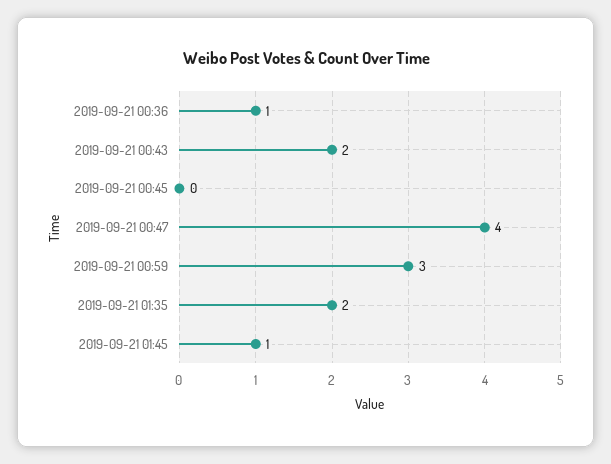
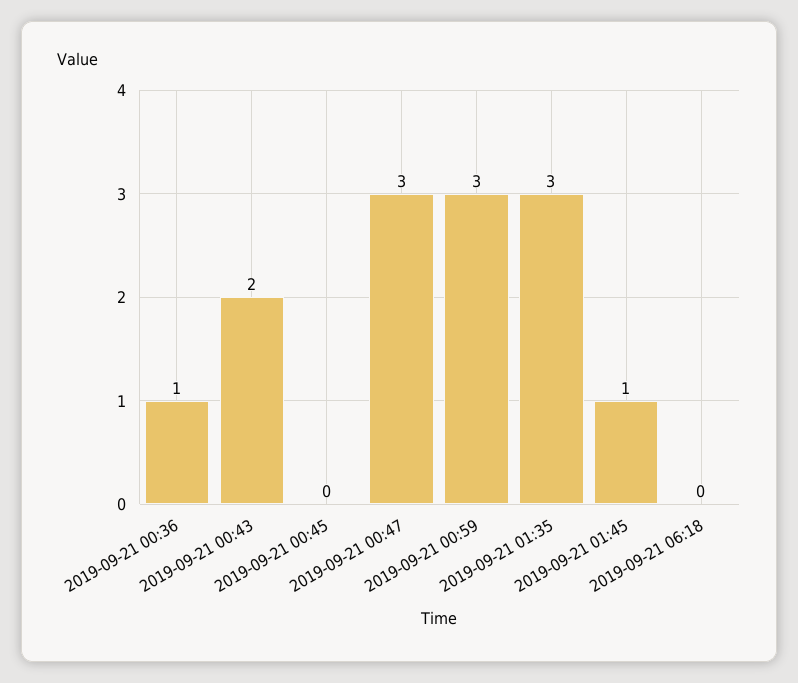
2019-09-21 00:47: 4 -> 3
2019-09-21 01:35: 2 -> 3
2019-09-21 06:18: none -> 0

